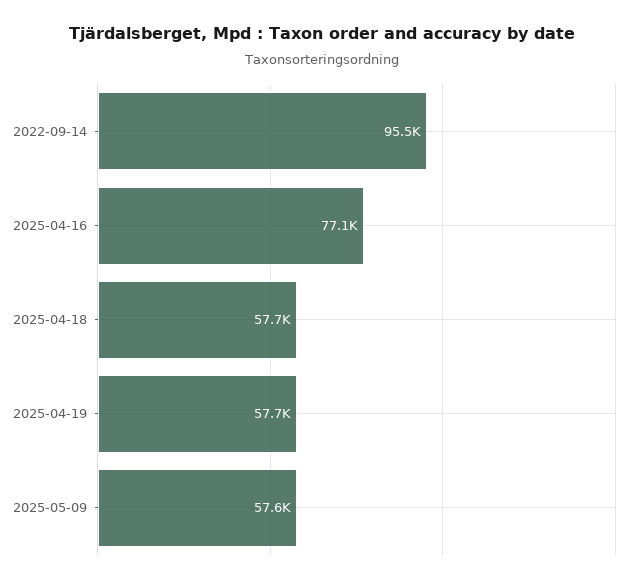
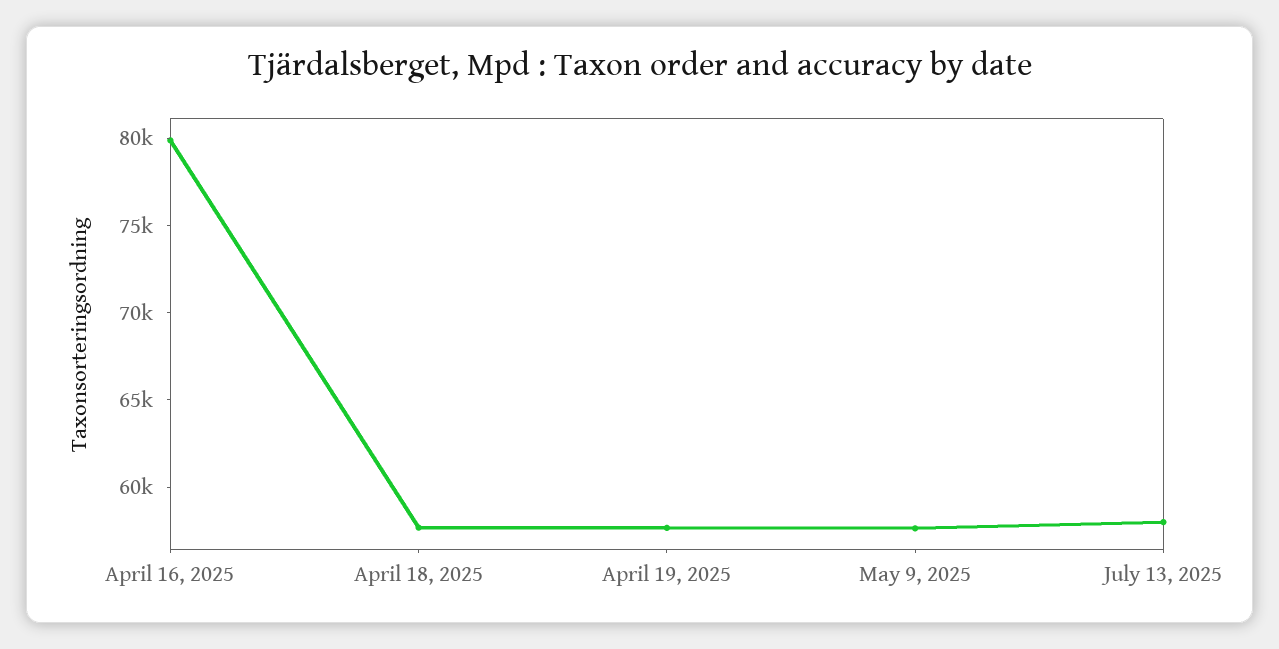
2022-09-14: 95500 -> none
2025-04-16: 77100 -> 80000
July 13, 2025: none -> 58000

